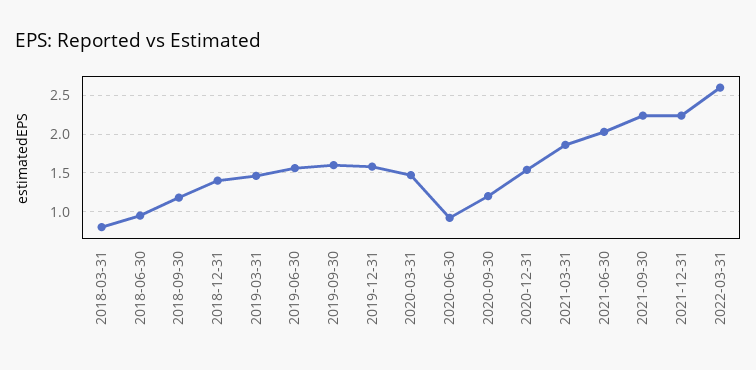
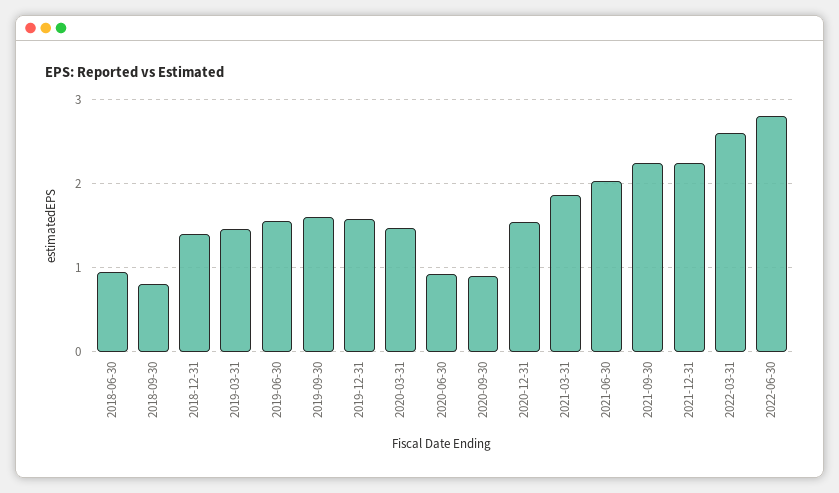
2018-03-31: 0.8 -> none
2018-09-30: 1.2 -> 0.8
2020-09-30: 1.2 -> 0.9
2022-06-30: none -> 2.8

